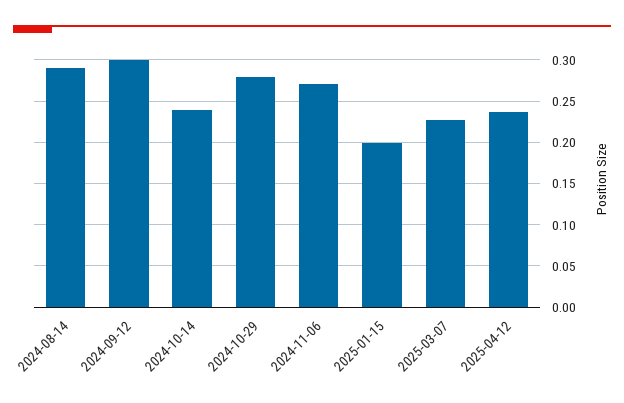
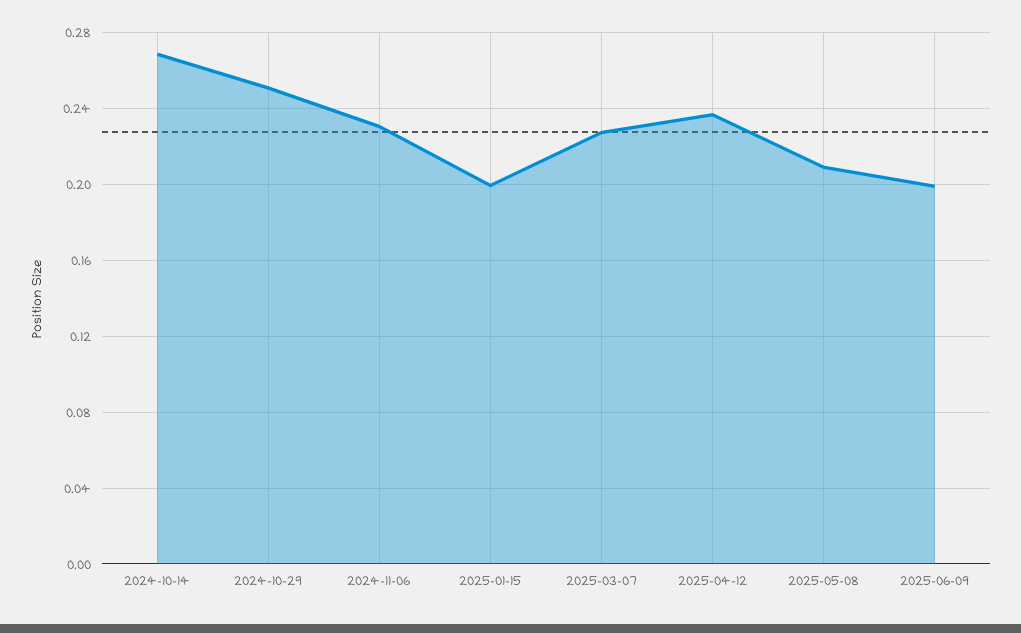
2024-08-14: 0.29 -> none
2024-09-12: 0.3 -> none
2024-10-14: 0.24 -> 0.27
2024-10-29: 0.28 -> 0.25
2024-11-06: 0.27 -> 0.23
2025-05-08: none -> 0.21
2025-06-09: none -> 0.2

